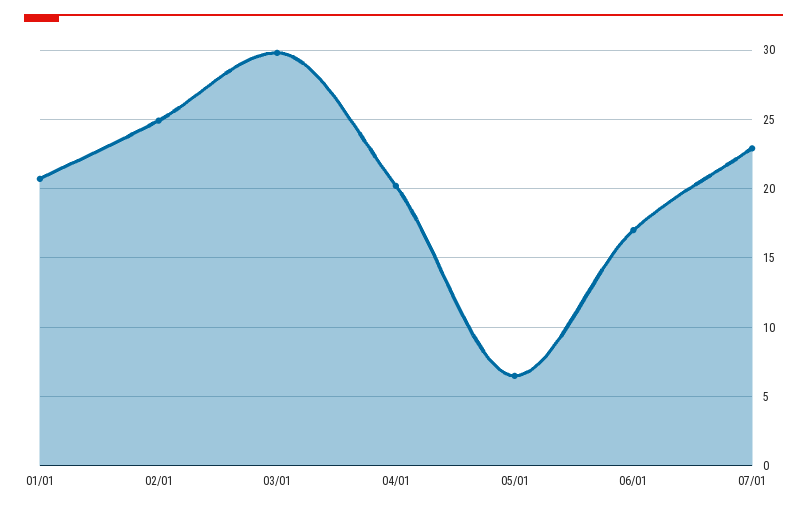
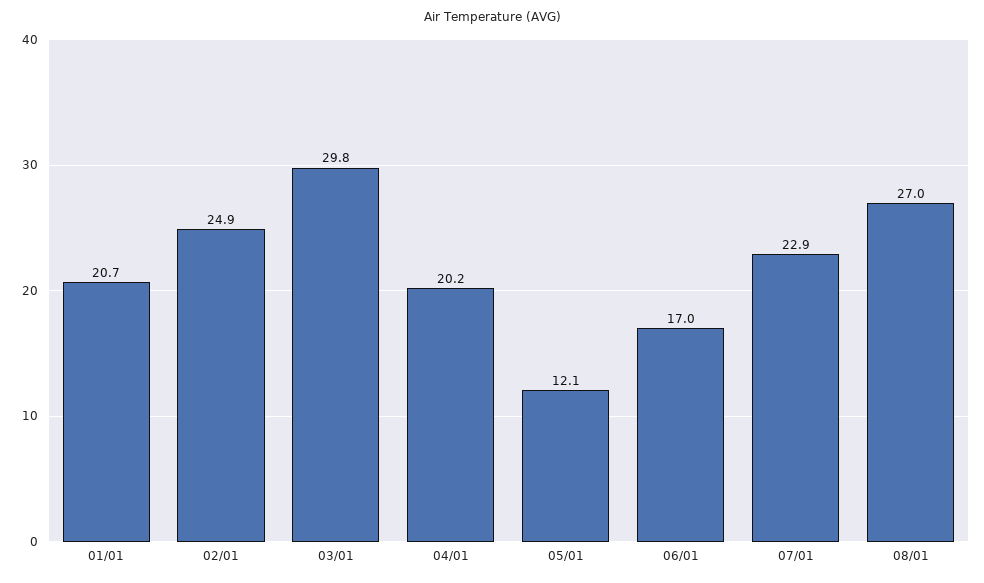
05/01: 6.5 -> 12.1
08/01: none -> 27

